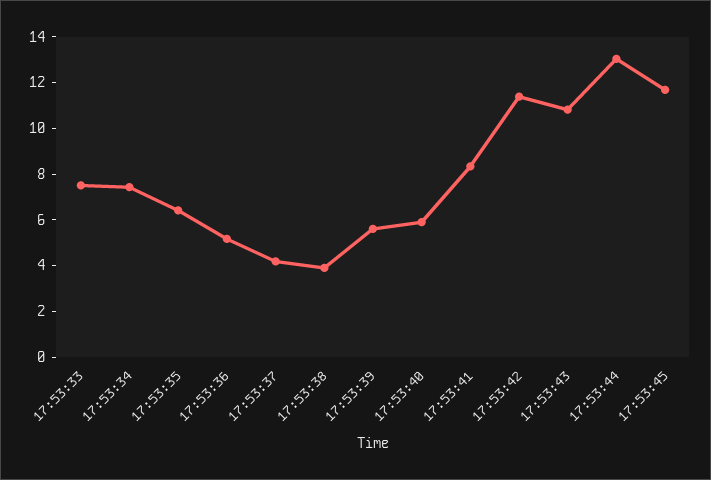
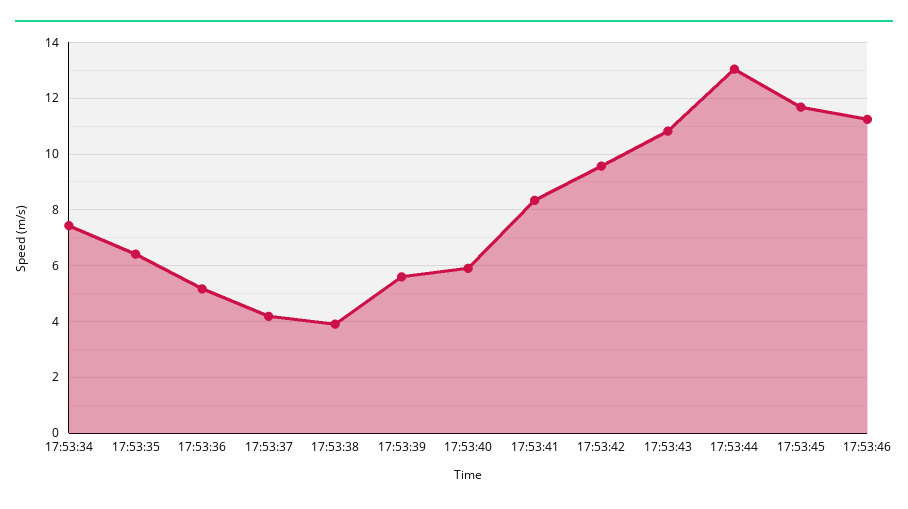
17:53:33: 7.5 -> none
17:53:42: 11.5 -> 9.5
17:53:46: none -> 11.25

